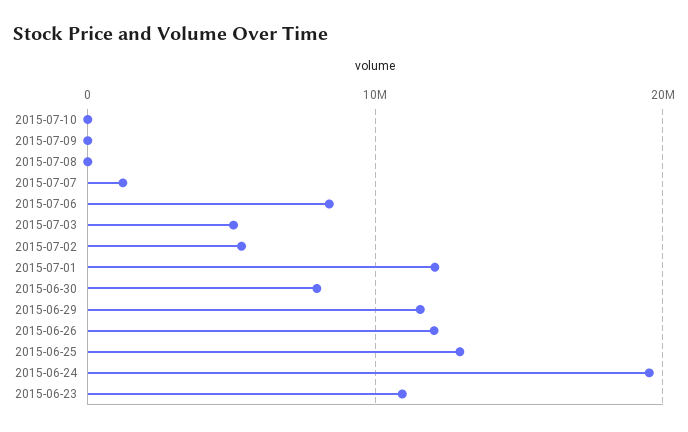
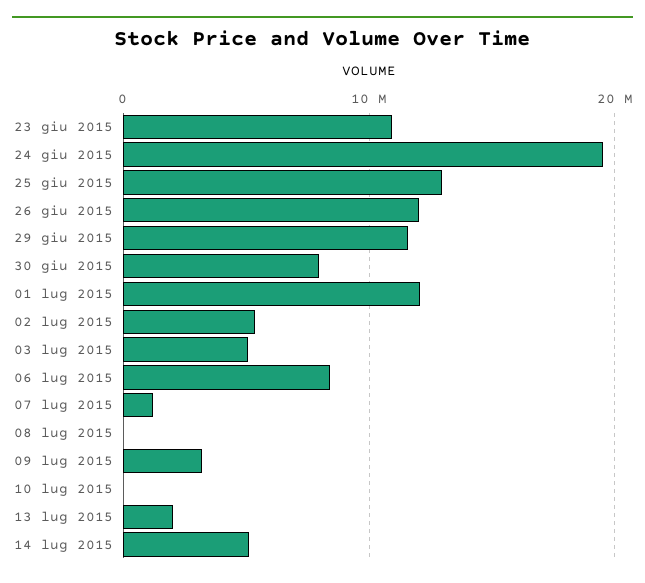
2015-07-09: 0 -> 3000000
13 lug 2015: none -> 2000000
14 lug 2015: none -> 5000000

